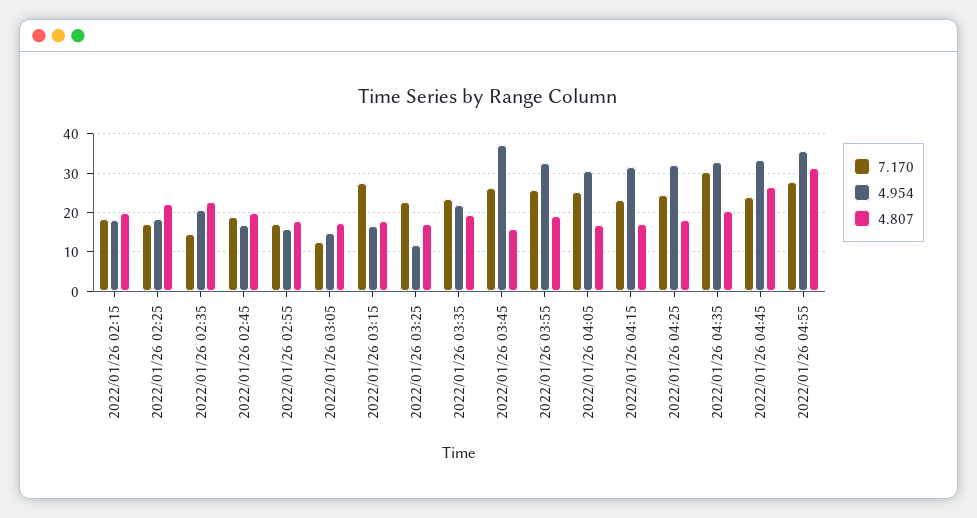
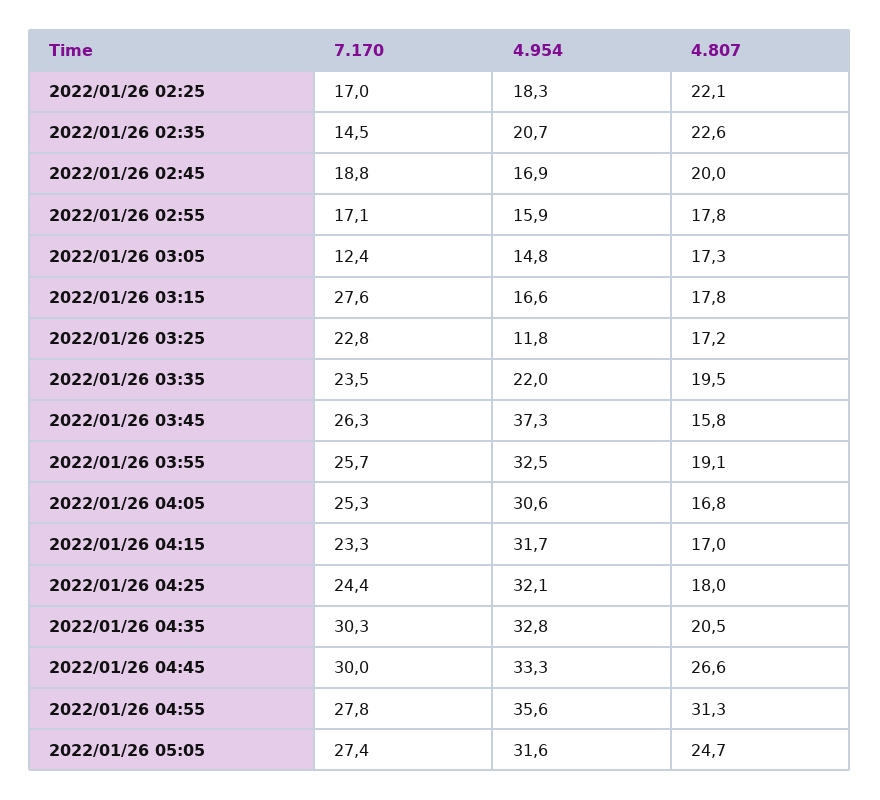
7.170, 2022/01/26 02:15: 18 -> none
4.954, 2022/01/26 02:15: 18 -> none
4.807, 2022/01/26 02:15: 20 -> none
7.170, 2022/01/26 04:45: 24 -> 30
7.170, 2022/01/26 05:05: none -> 27.4
4.954, 2022/01/26 05:05: none -> 31.6
4.807, 2022/01/26 05:05: none -> 24.7

